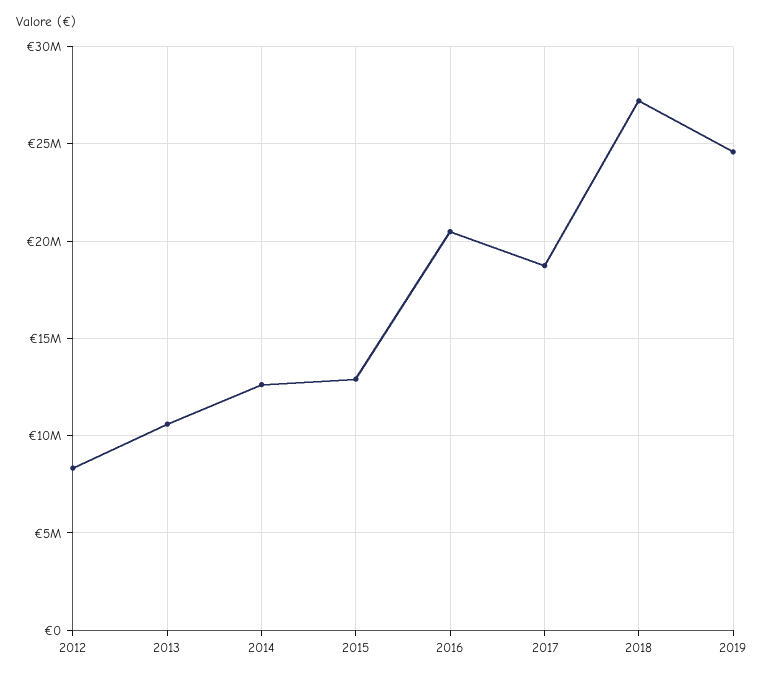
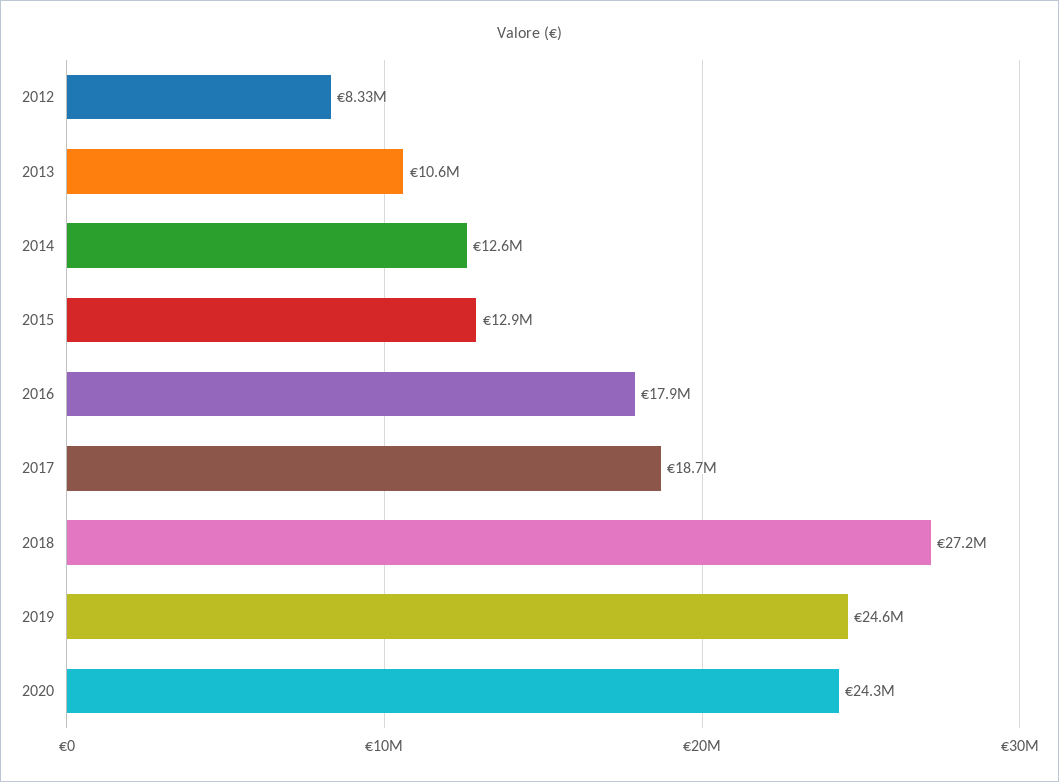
2016: 20500000 -> 17900000
2020: none -> 24300000

